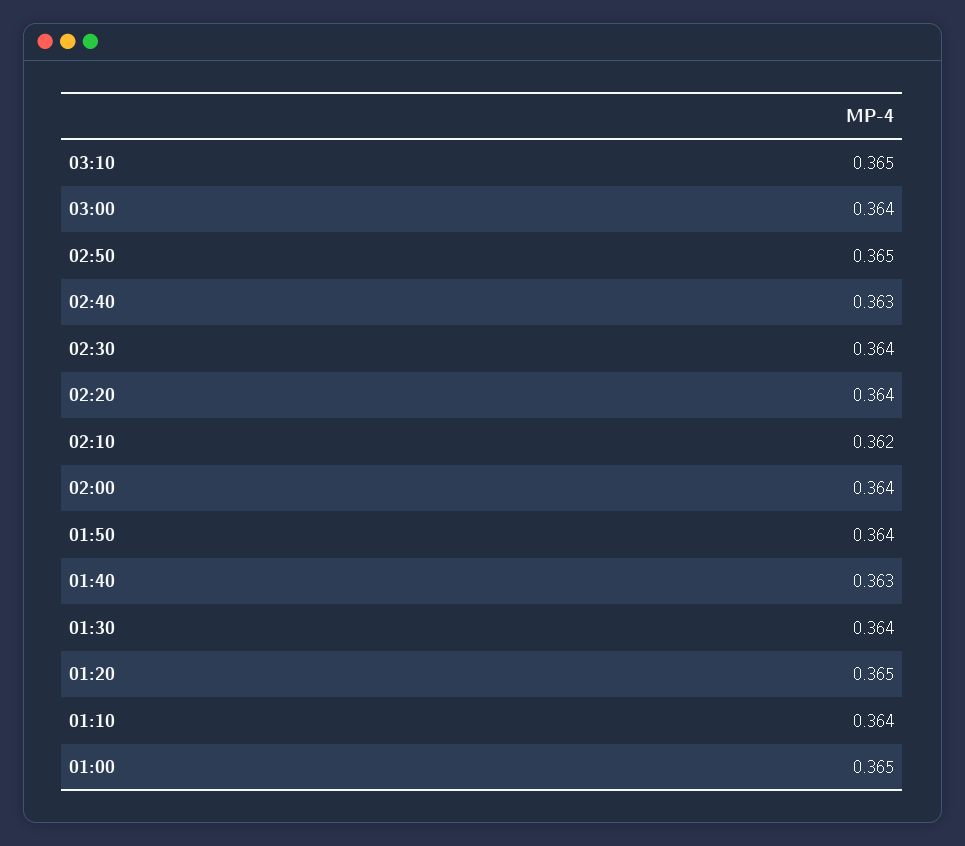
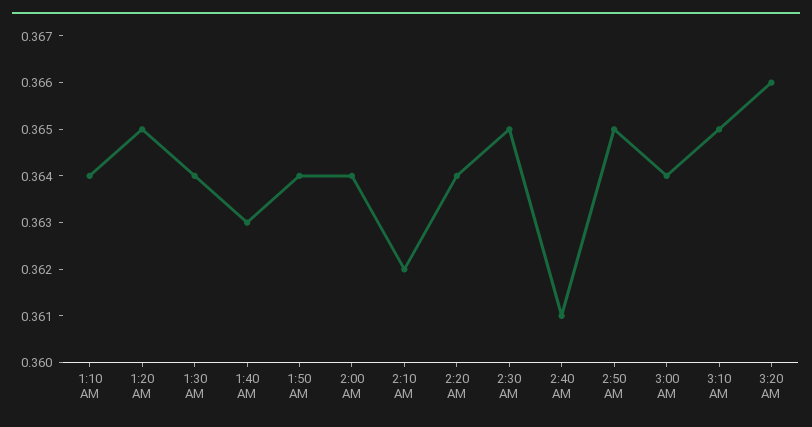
02:40: 0.363 -> 0.361
02:30: 0.364 -> 0.365
01:00: 0.365 -> none
3:20 AM: none -> 0.366

